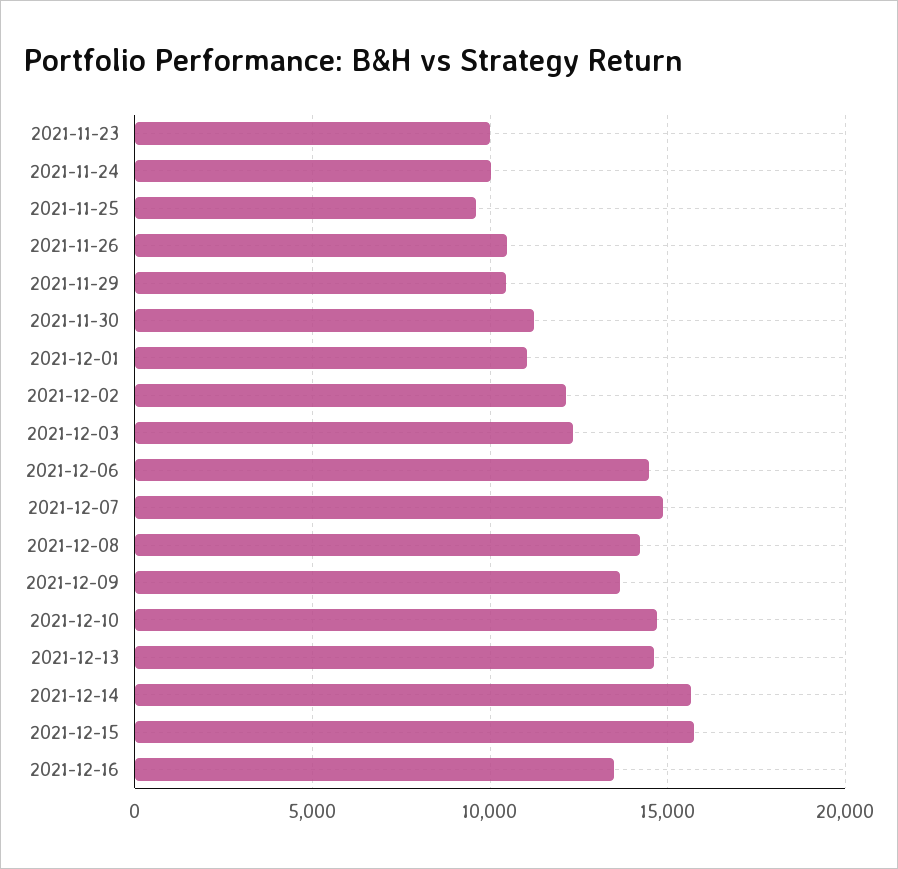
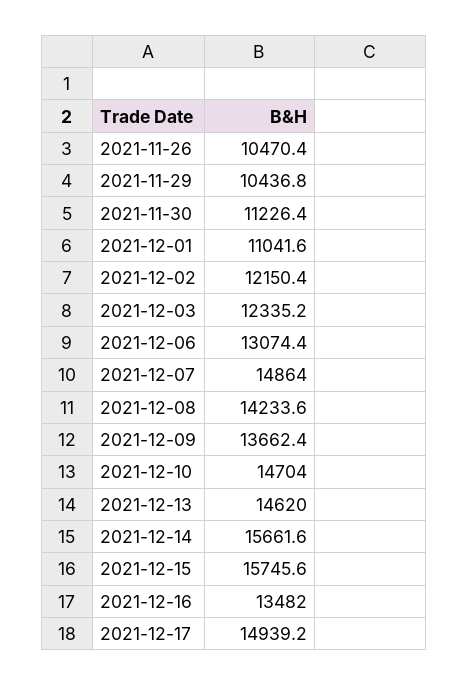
2021-11-23: 10000 -> none
2021-11-24: 10000 -> none
2021-11-25: 9500 -> none
2021-12-06: 14500 -> 13074.4
2021-12-17: none -> 14939.2

